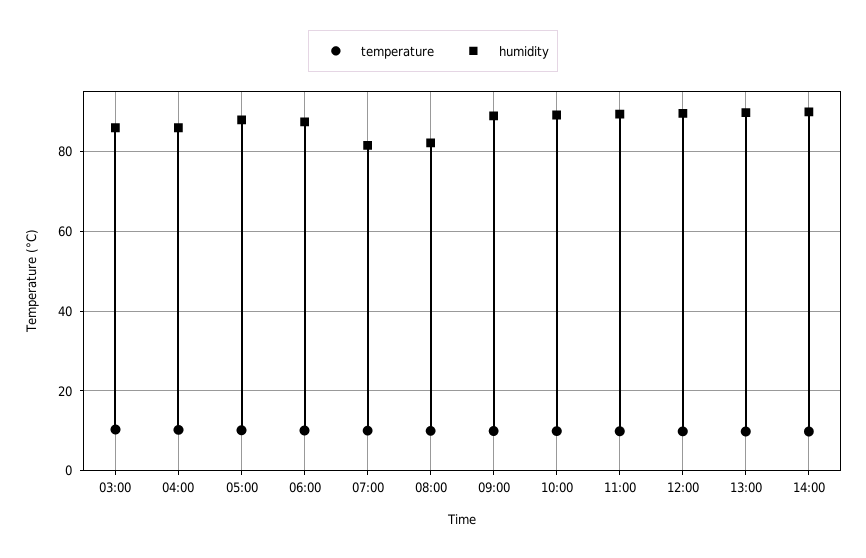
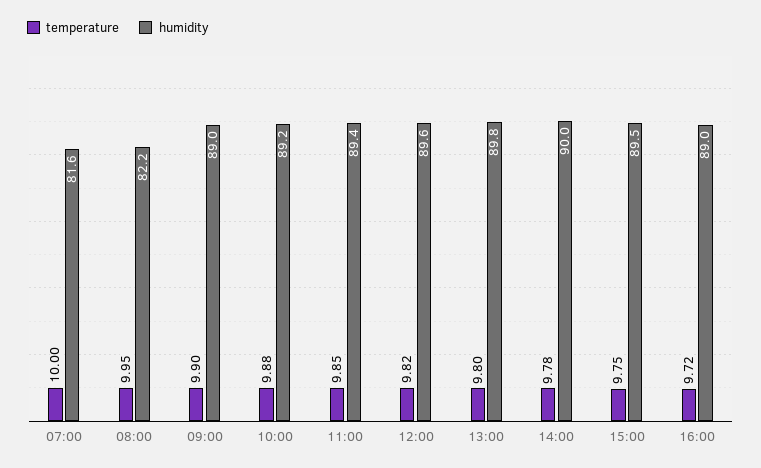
temperature, 03:00: 10 -> none
humidity, 03:00: 86 -> none
temperature, 04:00: 10 -> none
humidity, 04:00: 86 -> none
temperature, 05:00: 10 -> none
humidity, 05:00: 88 -> none
temperature, 06:00: 10 -> none
humidity, 06:00: 88 -> none
temperature, 15:00: none -> 9.75
humidity, 15:00: none -> 89.5
temperature, 16:00: none -> 9.72
humidity, 16:00: none -> 89

